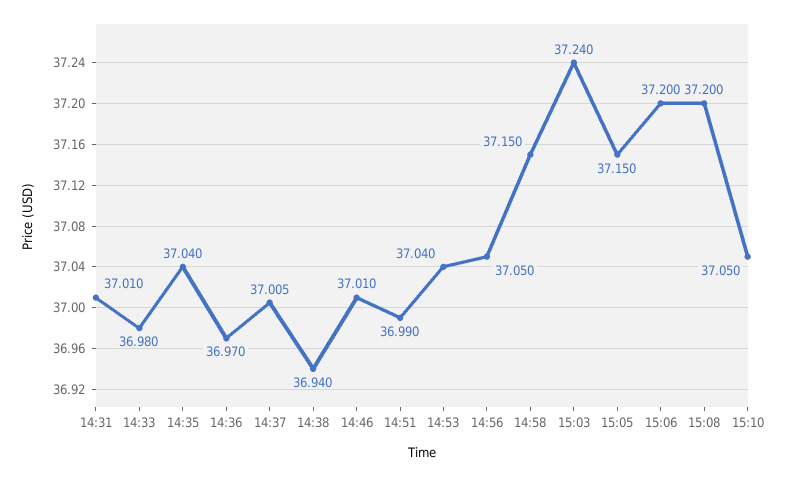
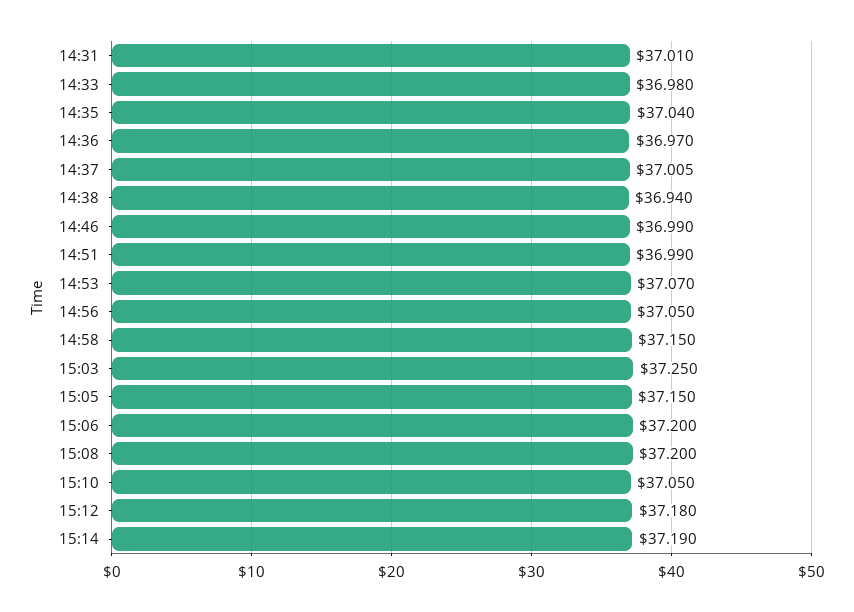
14:46: 37.01 -> 36.99
14:53: 37.04 -> 37.07
15:03: 37.24 -> 37.25
15:12: none -> 37.18
15:14: none -> 37.19

